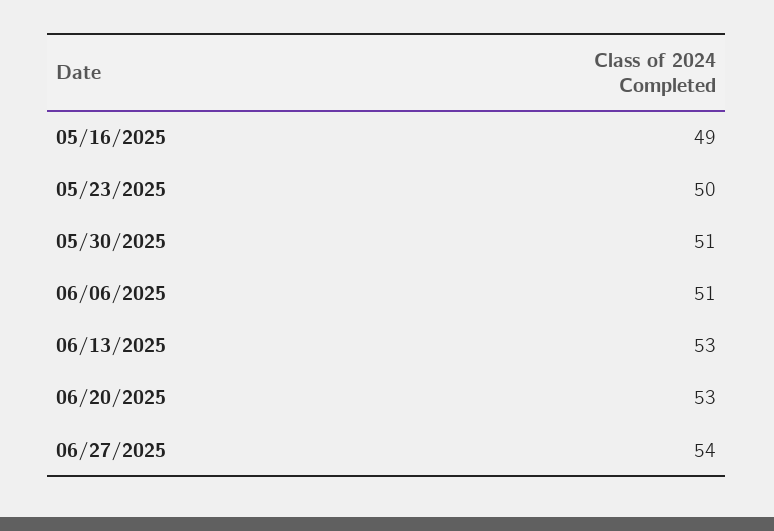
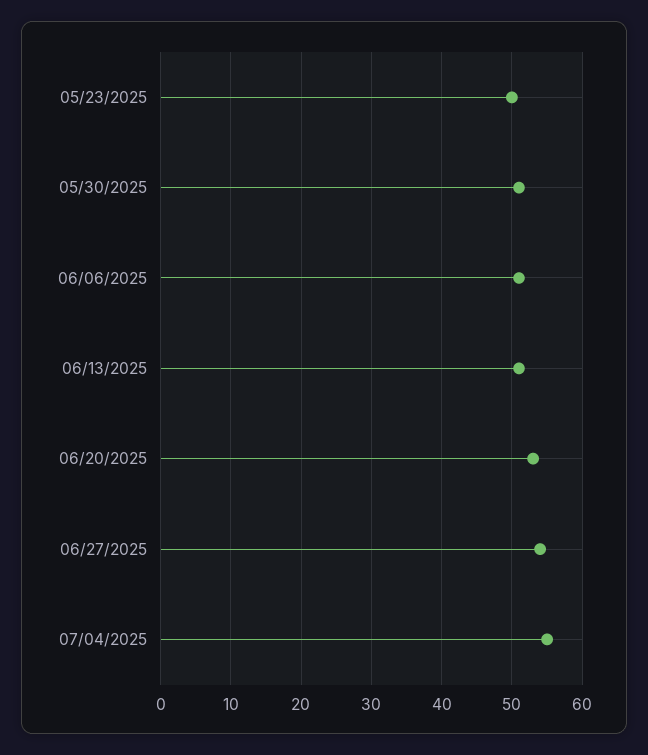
05/16/2025: 49 -> none
06/13/2025: 53 -> 51
07/04/2025: none -> 55

